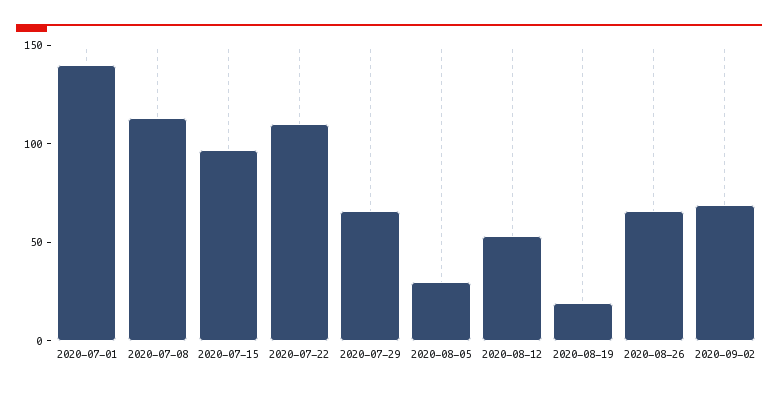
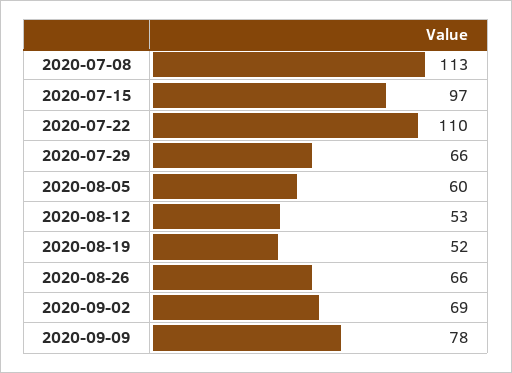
2020-07-01: 140 -> none
2020-08-05: 30 -> 60
2020-08-19: 20 -> 52
2020-09-09: none -> 78

